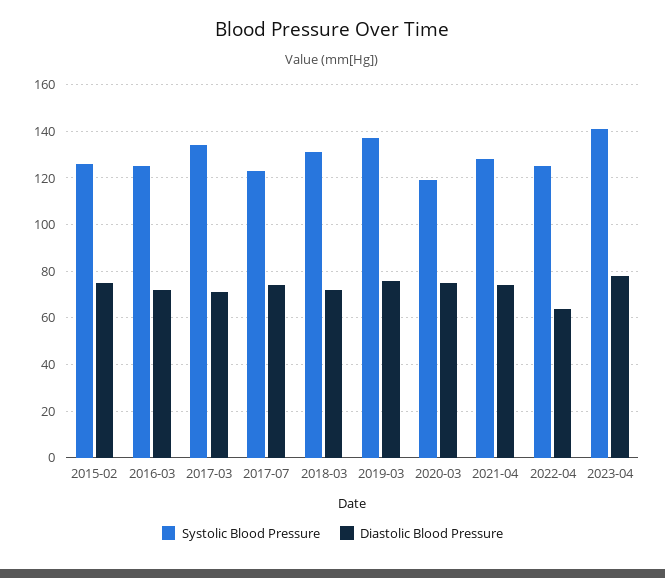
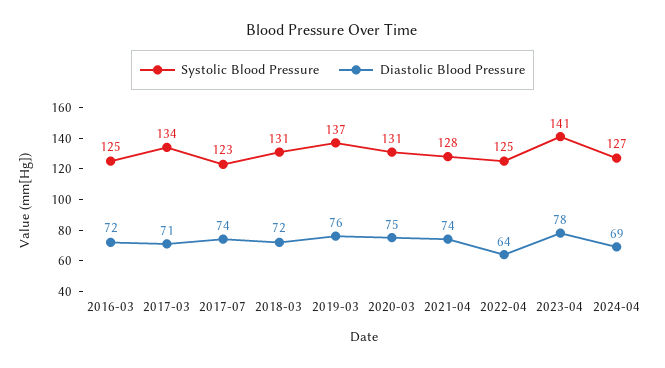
Systolic Blood Pressure, 2015-02: 125 -> none
Diastolic Blood Pressure, 2015-02: 75 -> none
Systolic Blood Pressure, 2020-03: 120 -> 131
Systolic Blood Pressure, 2024-04: none -> 127
Diastolic Blood Pressure, 2024-04: none -> 69

